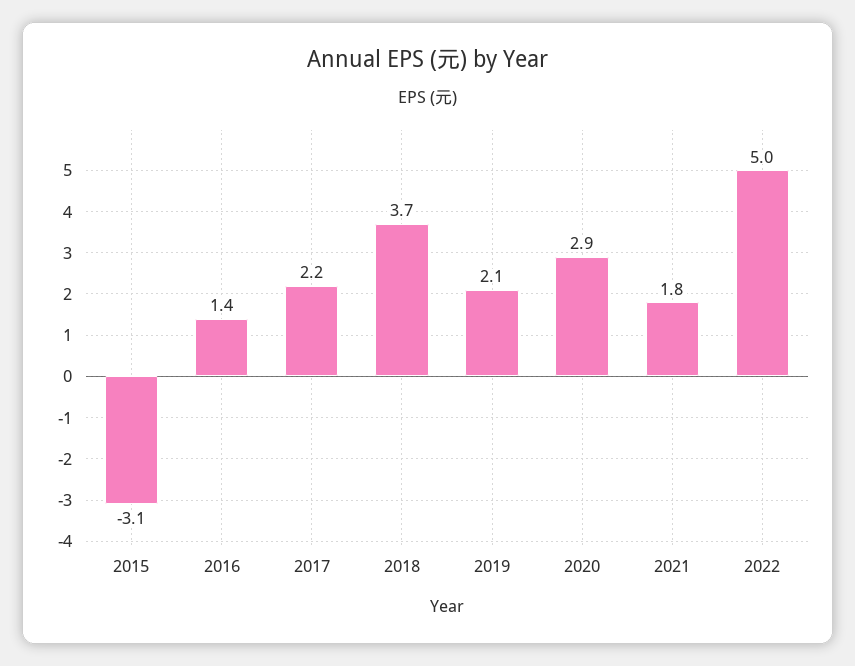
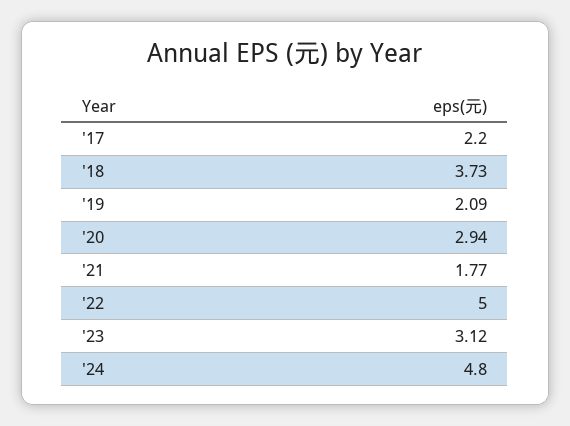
2015: -3.1 -> none
2016: 1.4 -> none
'23: none -> 3.12
'24: none -> 4.8

